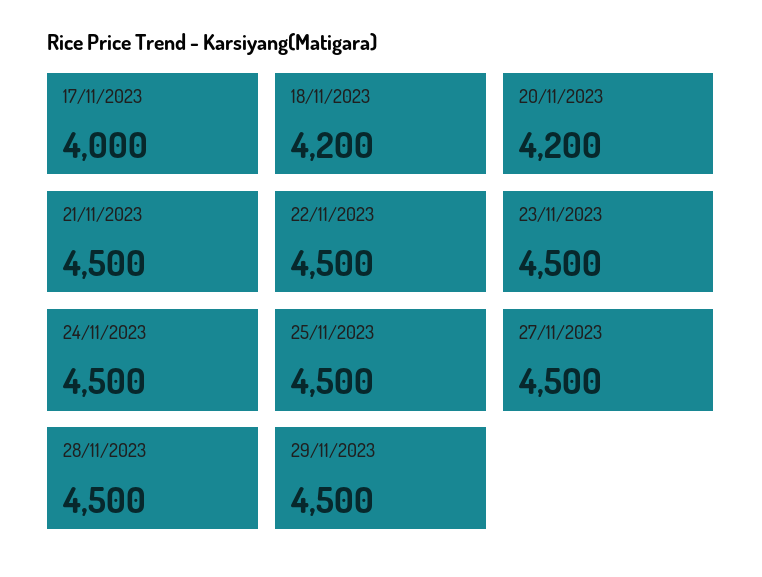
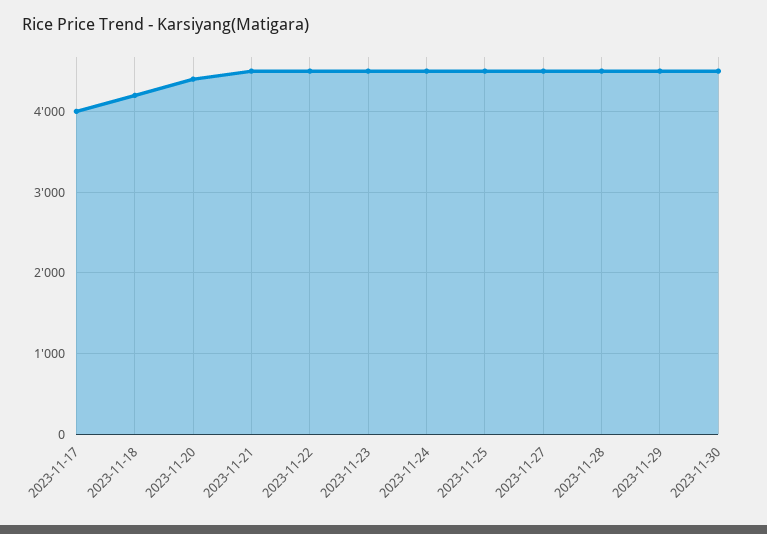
20/11/2023: 4200 -> 4400
2023-11-30: none -> 4500

